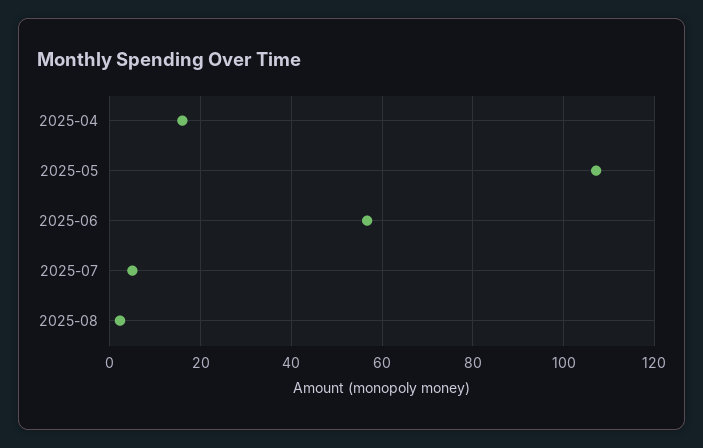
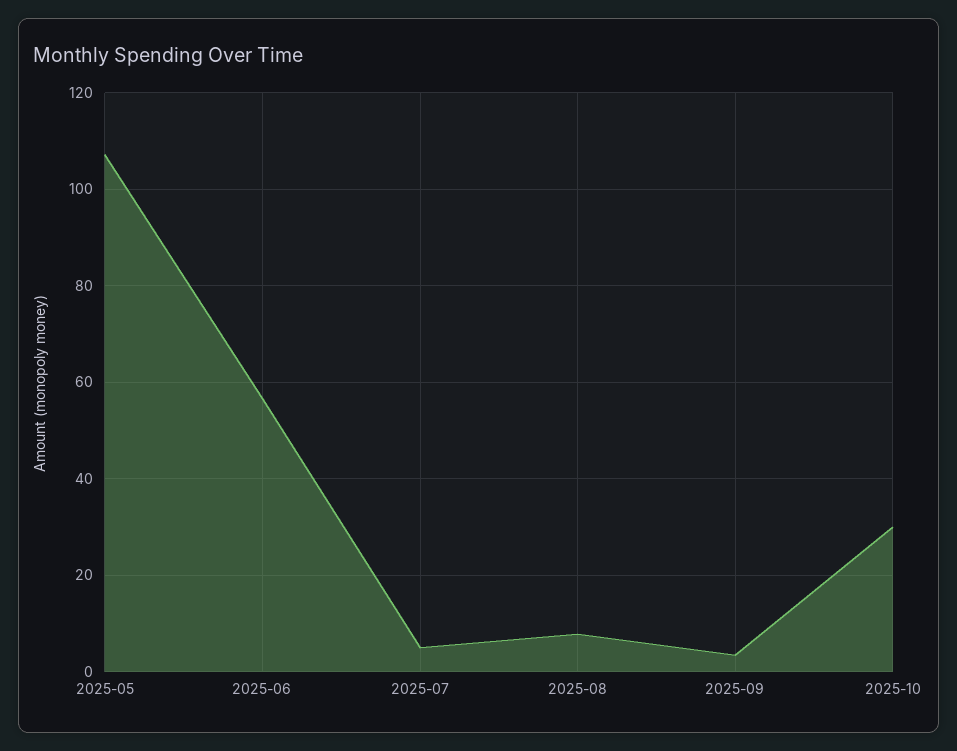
2025-04: 16 -> none
2025-08: 2 -> 8
2025-09: none -> 4
2025-10: none -> 30

